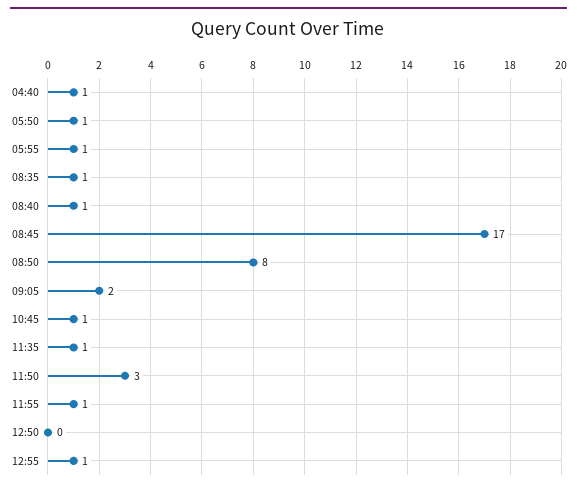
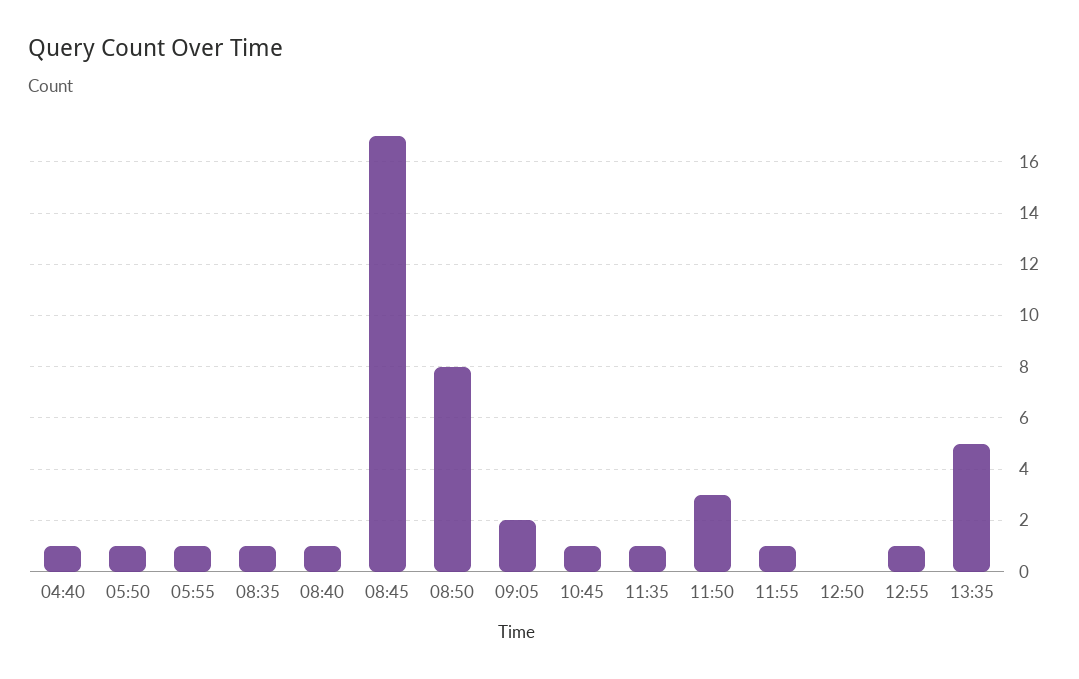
13:35: none -> 5

